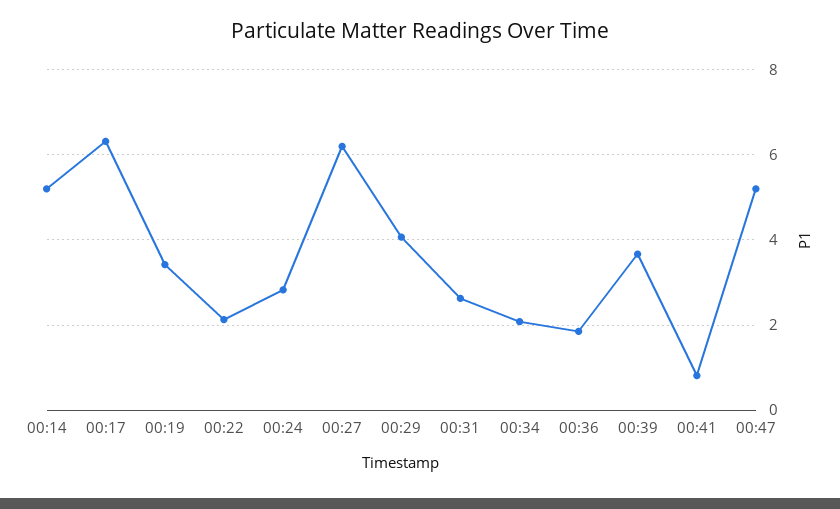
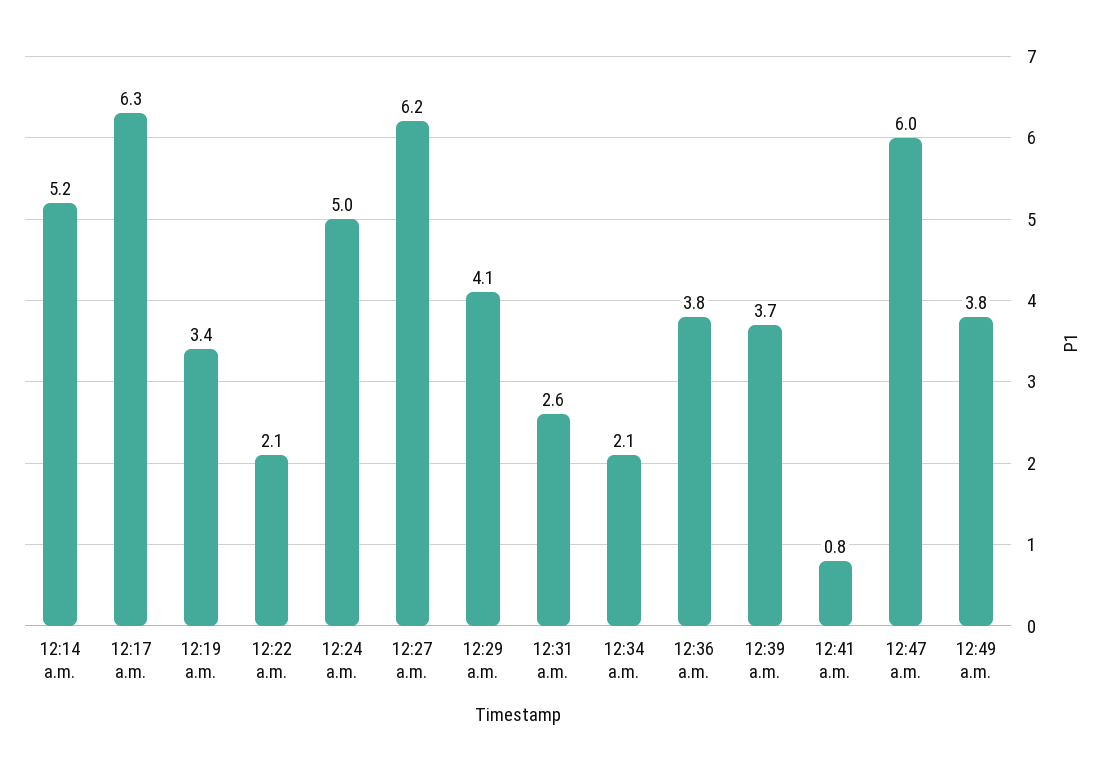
00:24: 2.8 -> 5
00:36: 1.8 -> 3.8
00:47: 5.2 -> 6
12:49 a.m.: none -> 3.8

